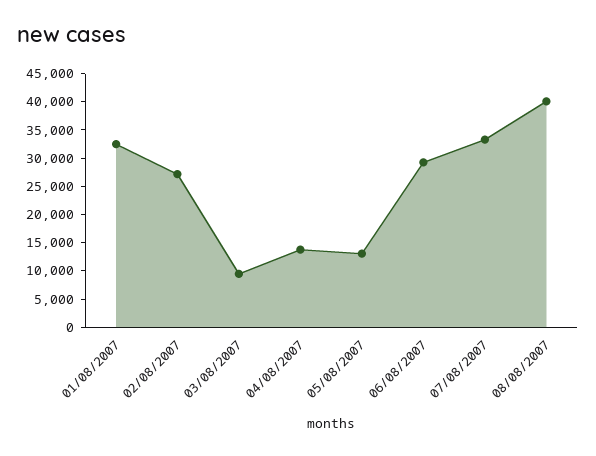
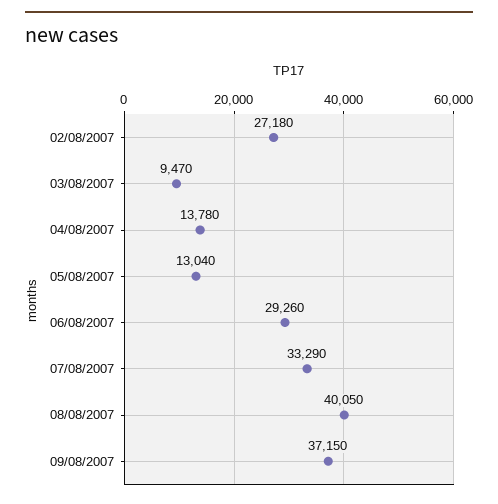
01/08/2007: 32500 -> none
09/08/2007: none -> 37150

